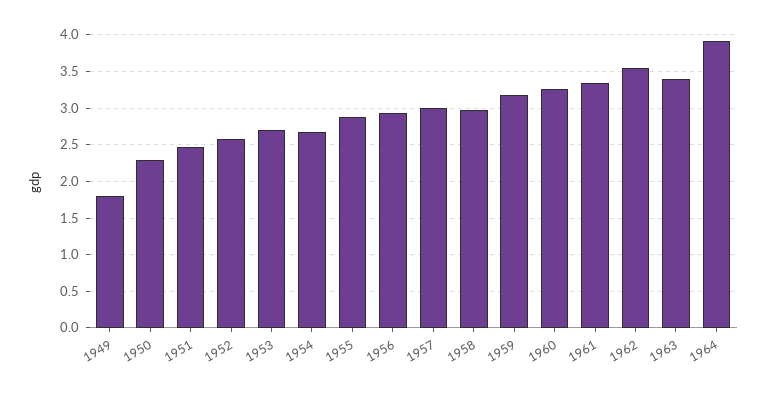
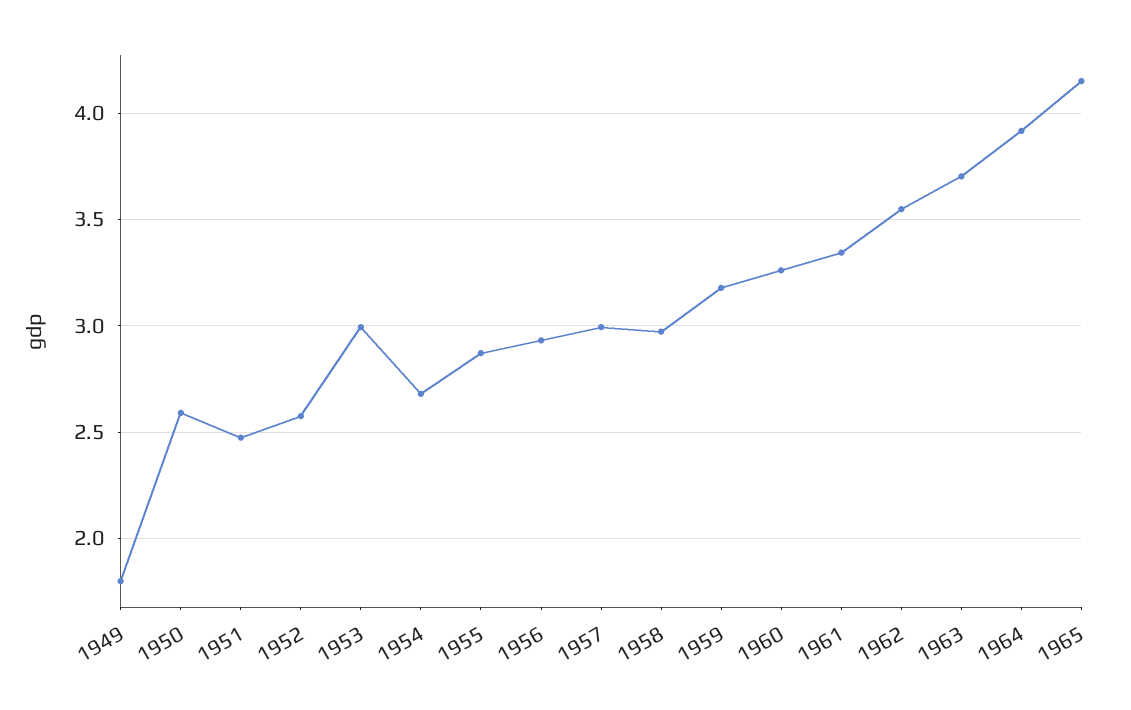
1950: 2.3 -> 2.6
1953: 2.7 -> 3
1963: 3.4 -> 3.7
1965: none -> 4.15

